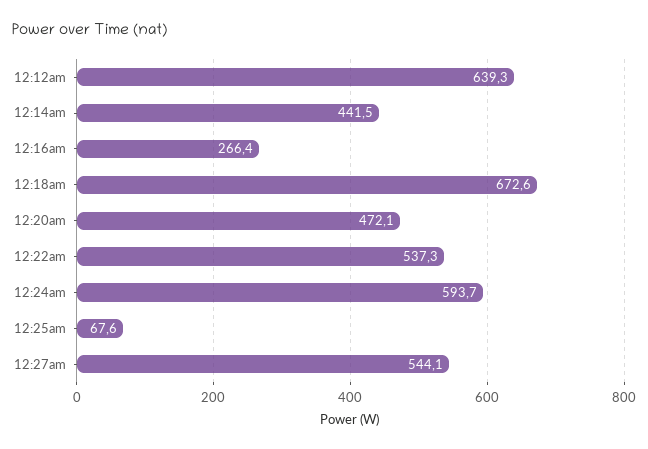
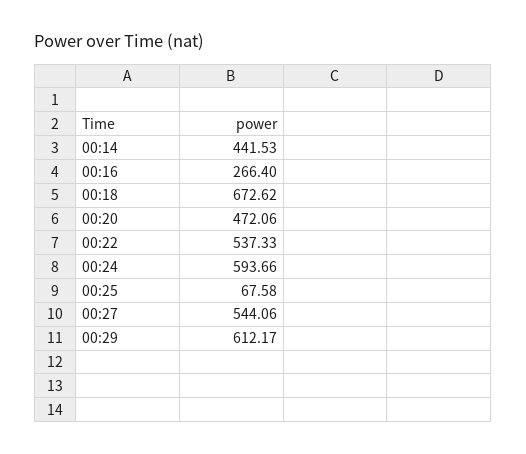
12:12am: 639.3 -> none
00:29: none -> 612.17

